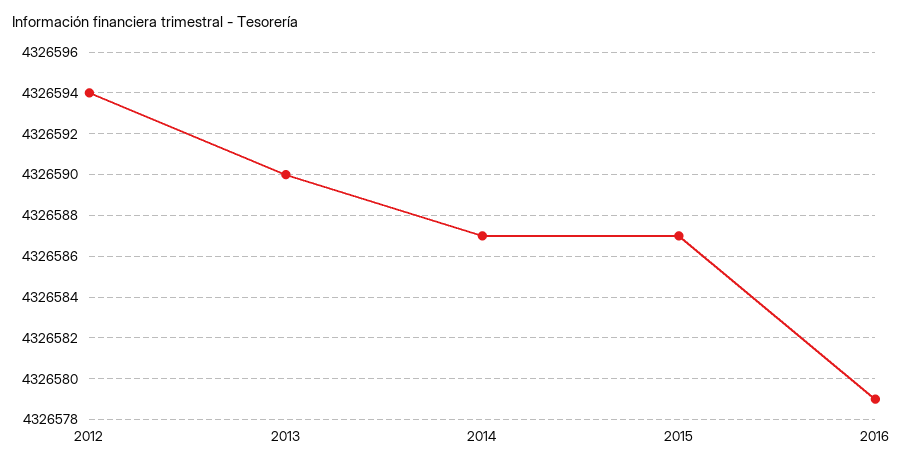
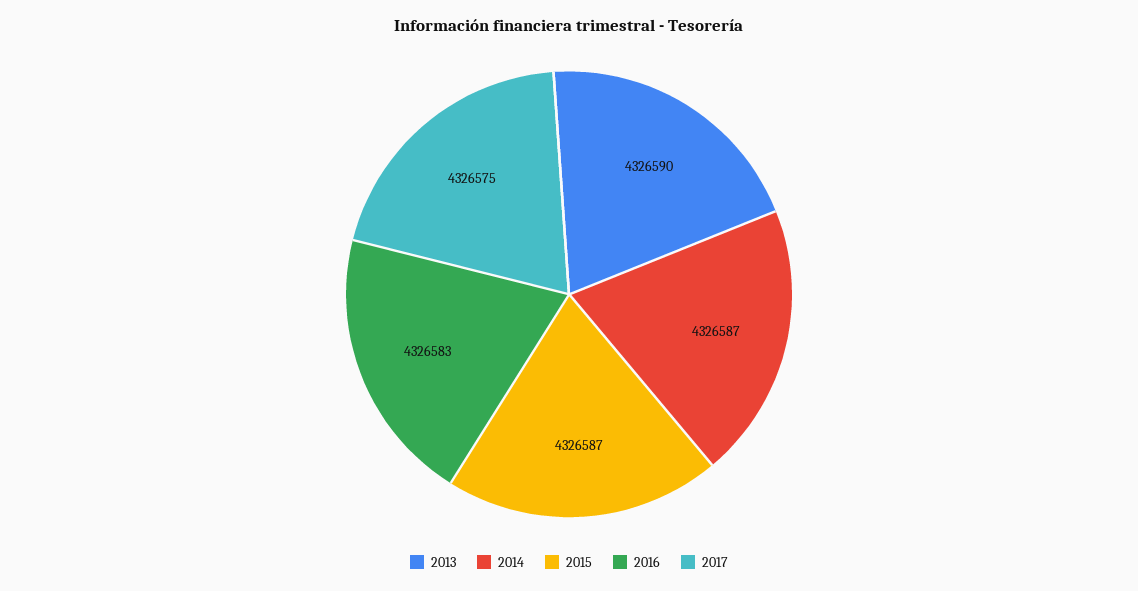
2012: 4326594 -> none
2016: 4326579 -> 4326583
2017: none -> 4326575

